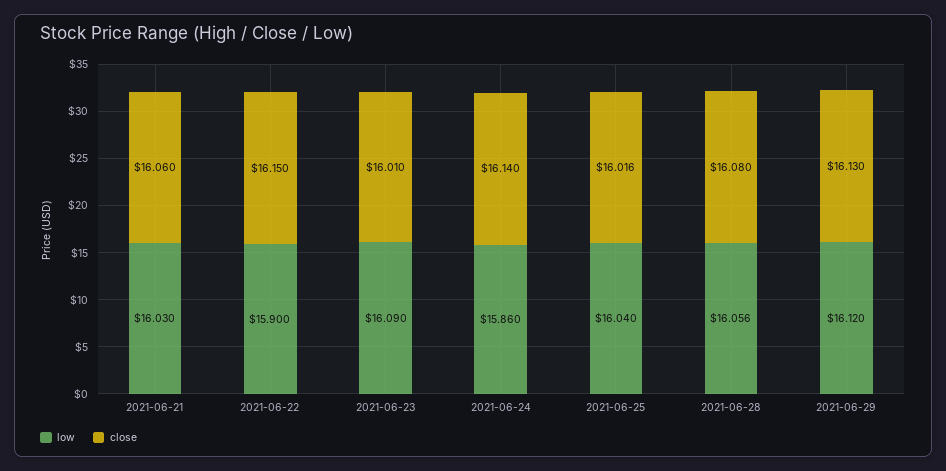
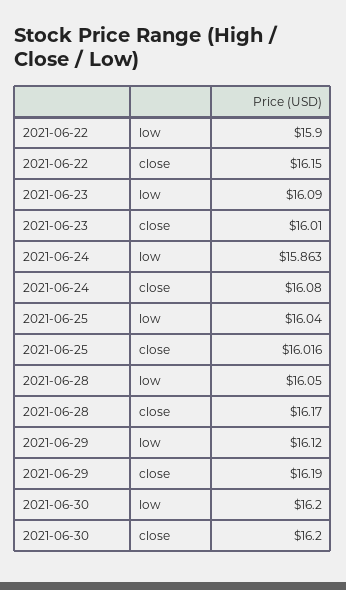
low, 2021-06-21: 16.03 -> none
close, 2021-06-21: 16.06 -> none
low, 2021-06-24: 15.86 -> 15.863
close, 2021-06-24: 16.14 -> 16.08
low, 2021-06-28: 16.056 -> 16.05
close, 2021-06-28: 16.08 -> 16.17
close, 2021-06-29: 16.13 -> 16.19
low, 2021-06-30: none -> 16.2
close, 2021-06-30: none -> 16.2

